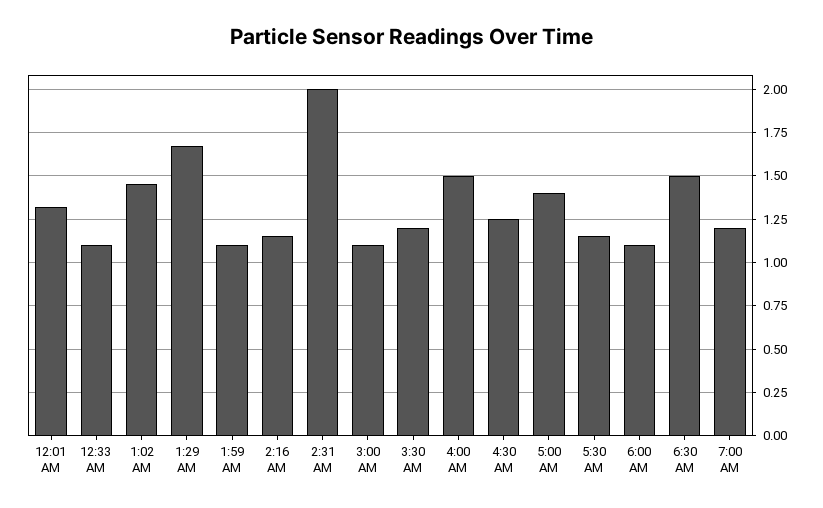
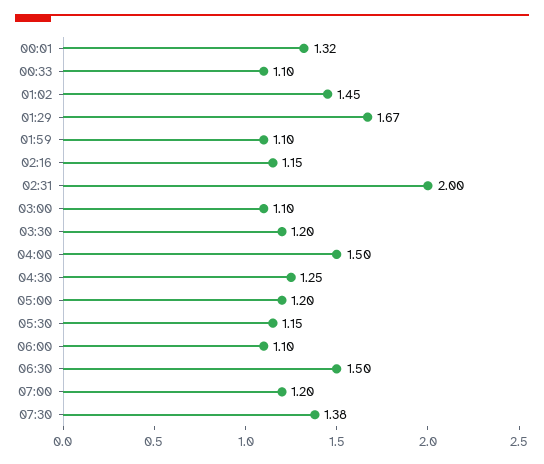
5:00 AM: 1.4 -> 1.2
07:30: none -> 1.38

